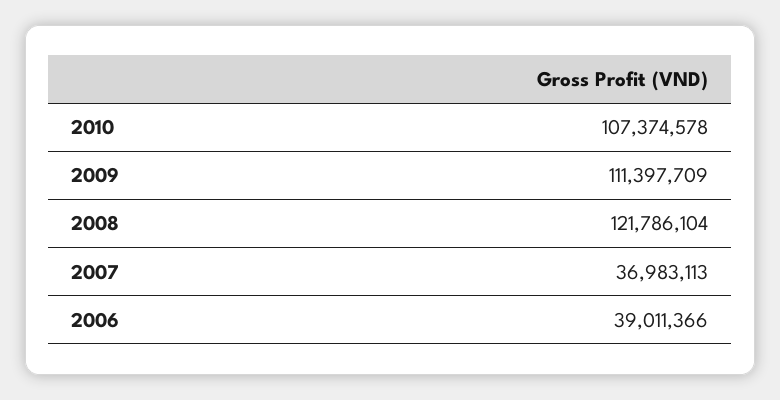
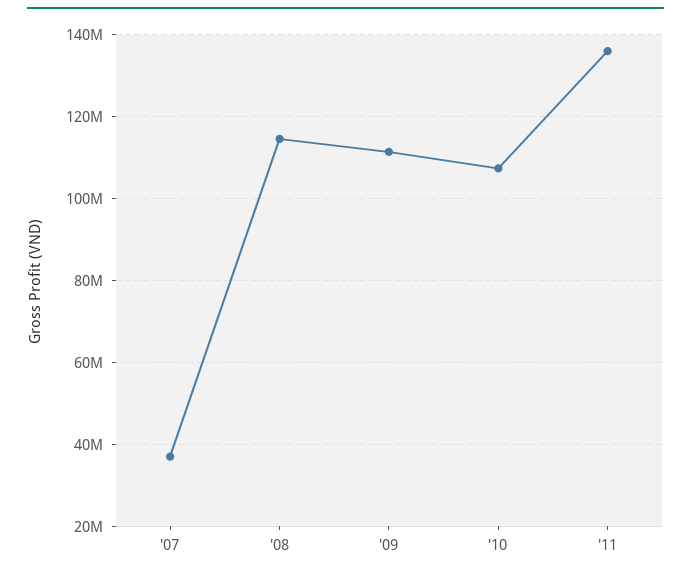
2008: 121786104 -> 114000000
2006: 39011366 -> none
'11: none -> 136000000

